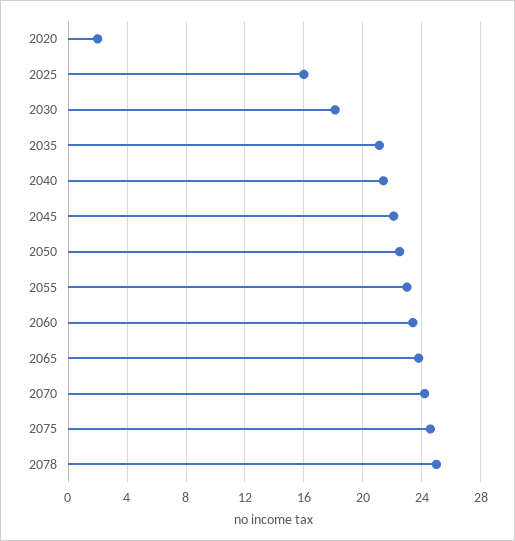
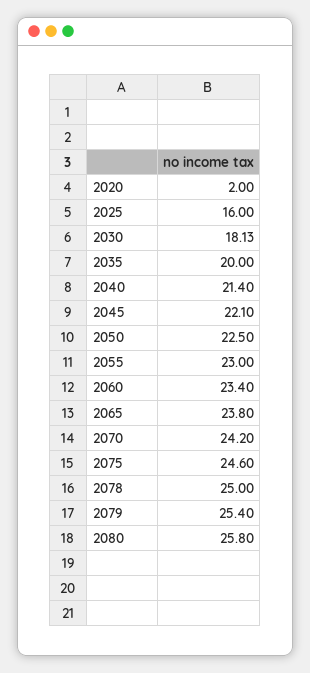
2035: 21 -> 20
2079: none -> 25.4
2080: none -> 25.8

